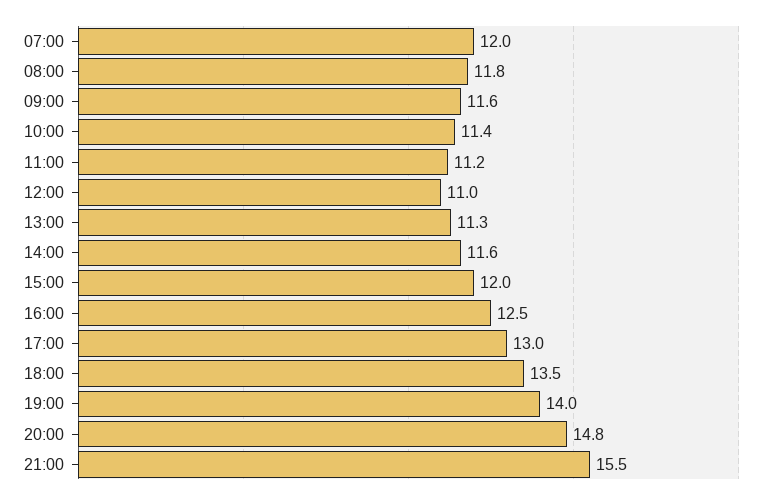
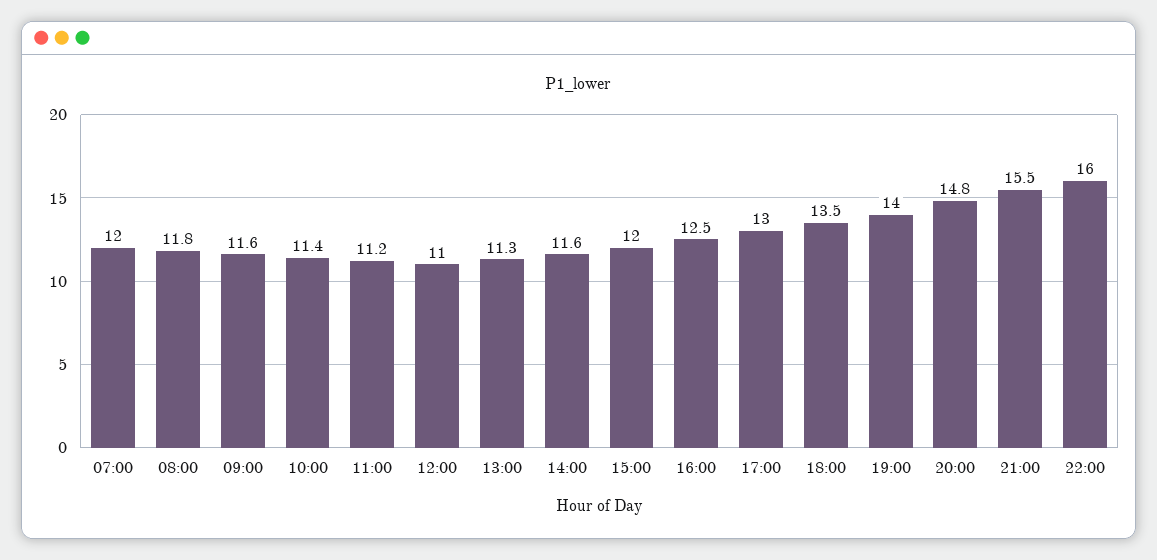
22:00: none -> 16

